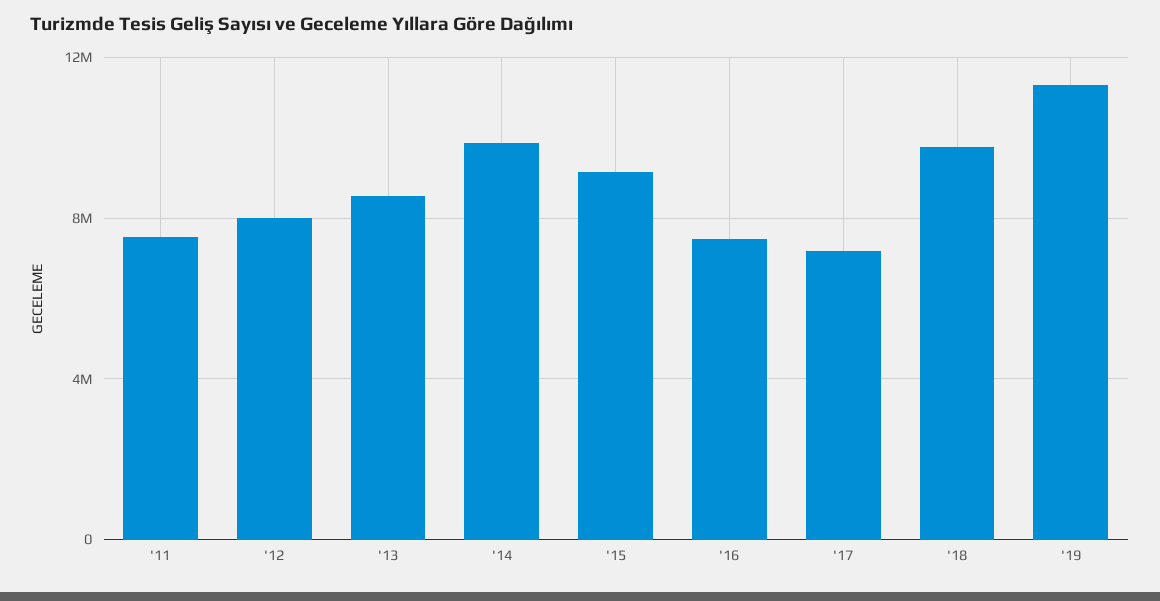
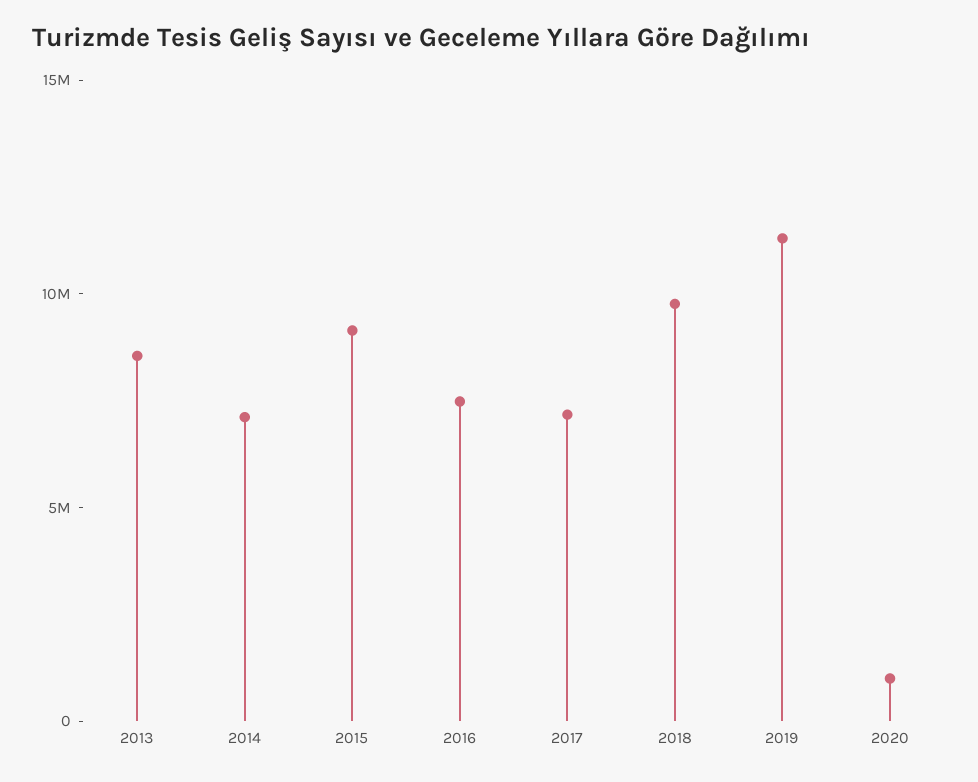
'11: 7500000 -> none
'12: 8000000 -> none
'14: 10000000 -> 7000000
2020: none -> 1000000

